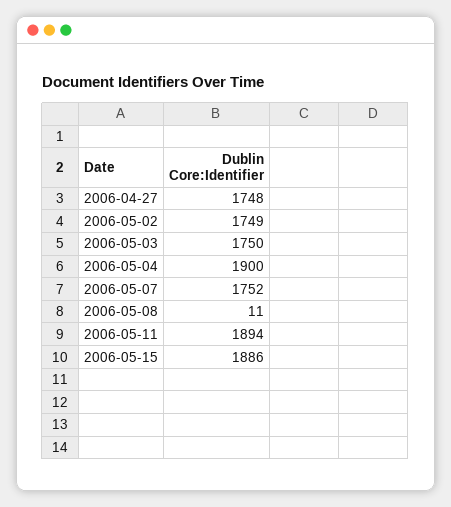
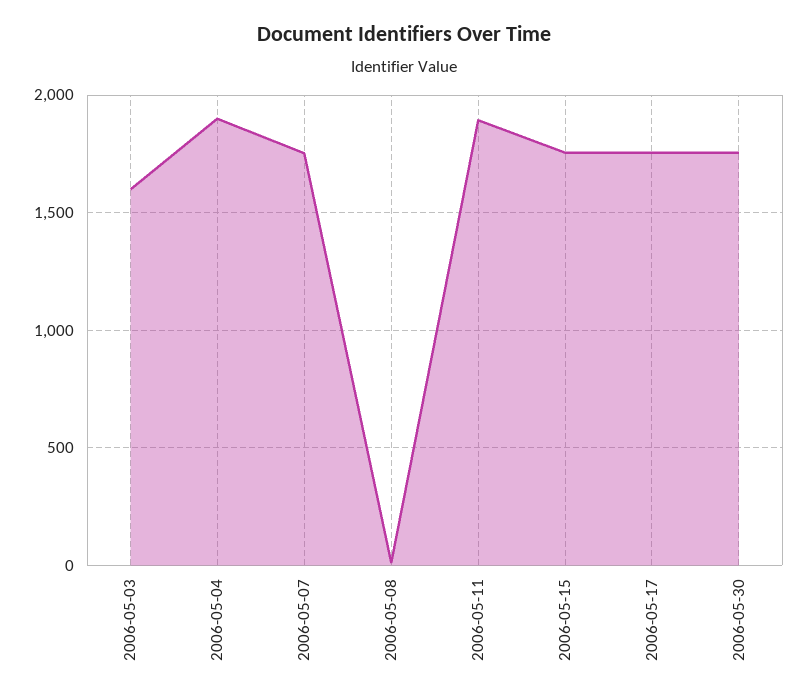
2006-04-27: 1748 -> none
2006-05-02: 1749 -> none
2006-05-03: 1750 -> 1600
2006-05-15: 1886 -> 1750
2006-05-17: none -> 1750
2006-05-30: none -> 1750

